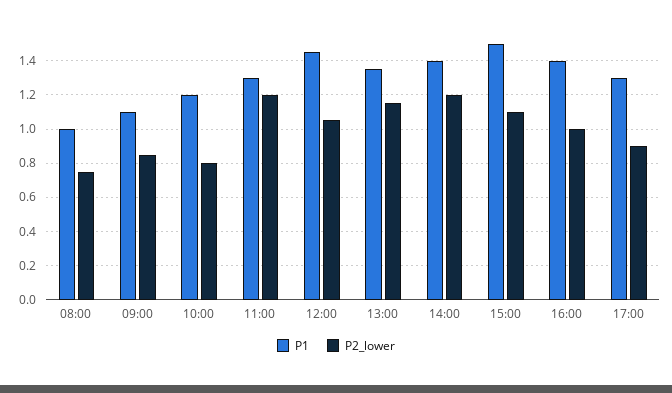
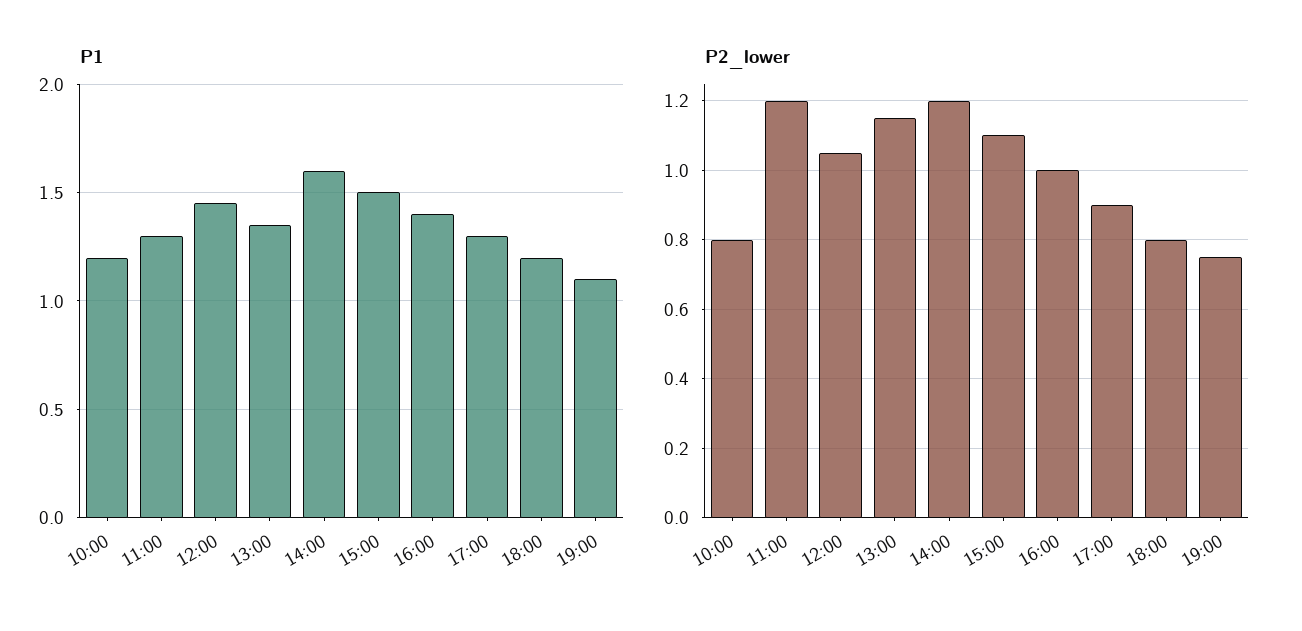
P1, 08:00: 1 -> none
P2_lower, 08:00: 0.75 -> none
P1, 09:00: 1.1 -> none
P2_lower, 09:00: 0.85 -> none
P1, 14:00: 1.4 -> 1.6
P1, 18:00: none -> 1.2
P1, 19:00: none -> 1.1
P2_lower, 18:00: none -> 0.8
P2_lower, 19:00: none -> 0.75

